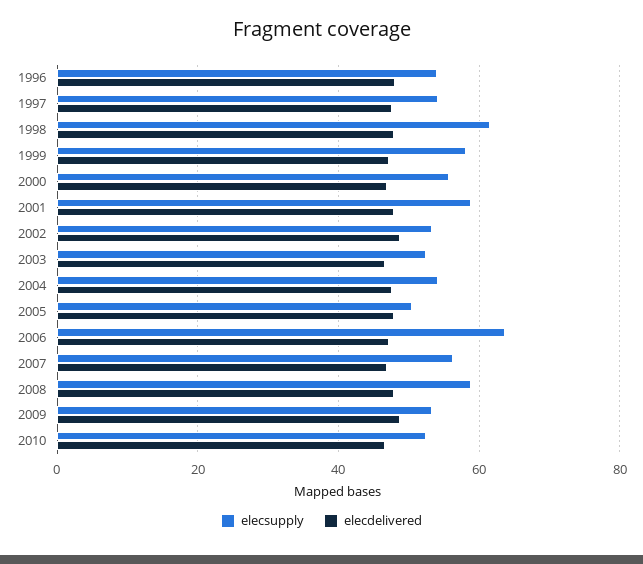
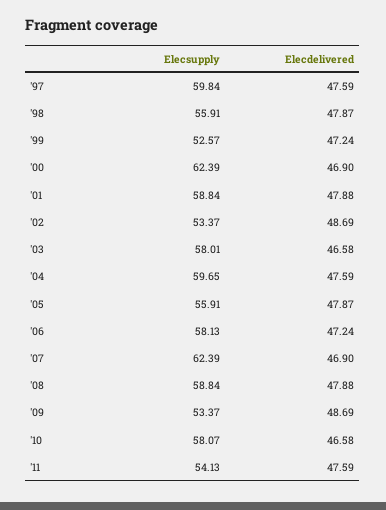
elecsupply, 1996: 54 -> none
elecdelivered, 1996: 48 -> none
elecsupply, 1997: 54 -> 59.84
elecsupply, 1998: 62 -> 55.91
elecsupply, 1999: 58 -> 52.57
elecsupply, 2000: 56 -> 62.39
elecsupply, 2003: 52 -> 58.01
elecsupply, 2004: 54 -> 59.65
elecsupply, 2005: 50 -> 55.91
elecsupply, 2006: 64 -> 58.13
elecsupply, 2007: 56 -> 62.39
elecsupply, 2010: 52 -> 58.07
elecsupply, '11: none -> 54.13
elecdelivered, '11: none -> 47.59

